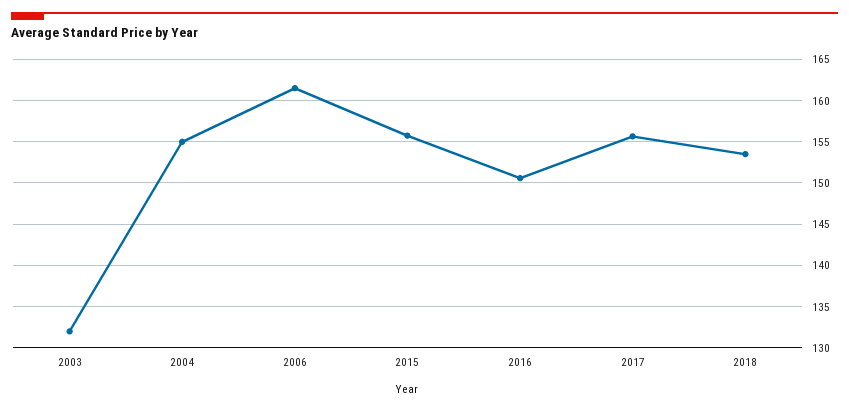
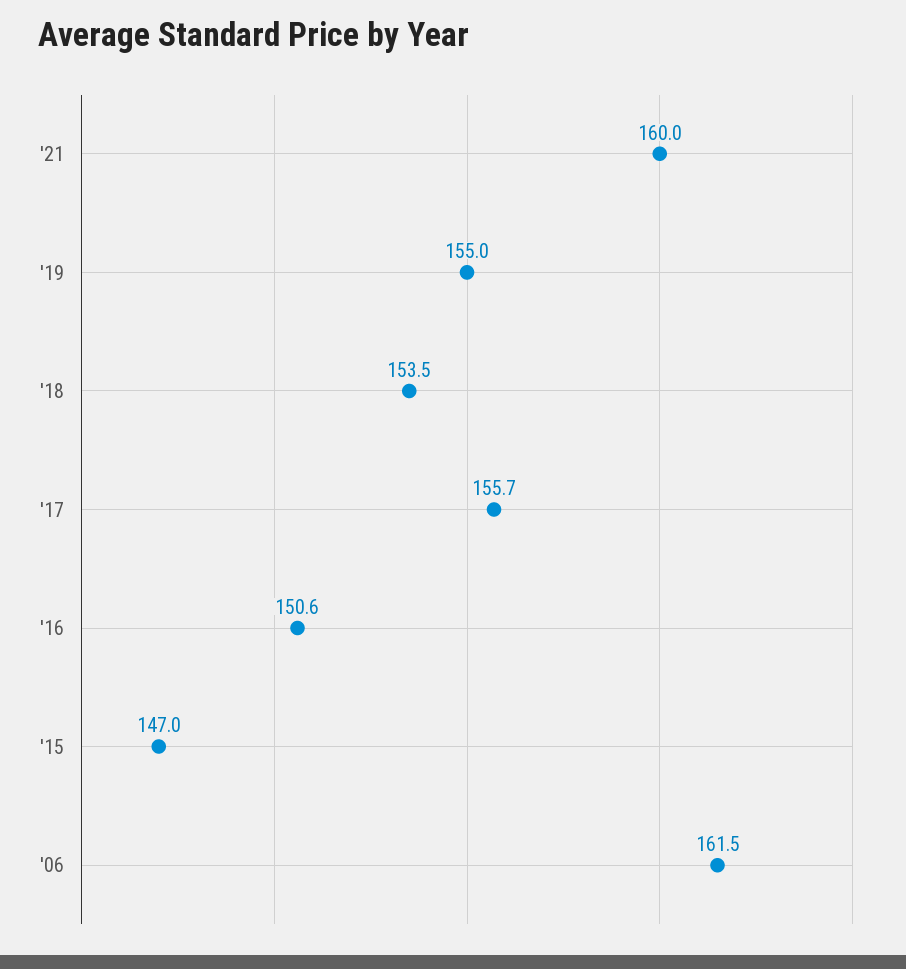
2003: 132 -> none
2004: 155 -> none
2015: 156 -> 147
'21: none -> 160
'19: none -> 155

